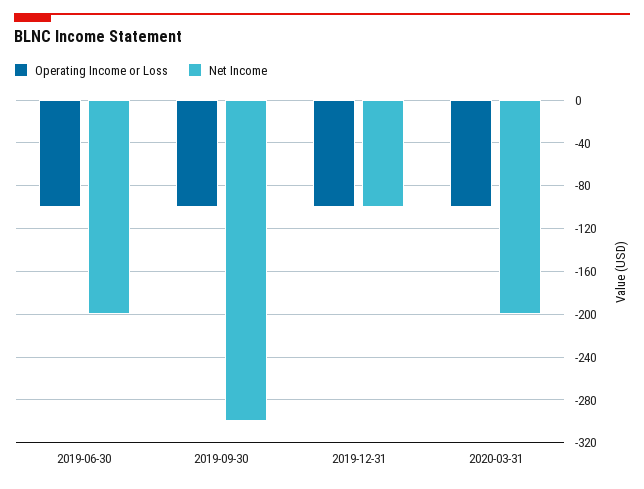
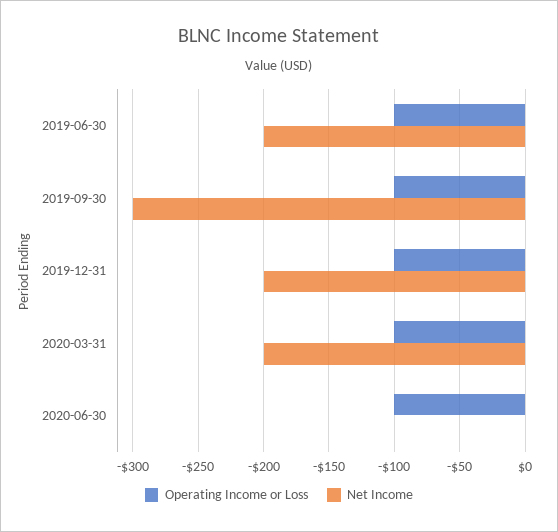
Net Income, 2019-12-31: -100 -> -200
Operating Income or Loss, 2020-06-30: none -> -100
Net Income, 2020-06-30: none -> 0

